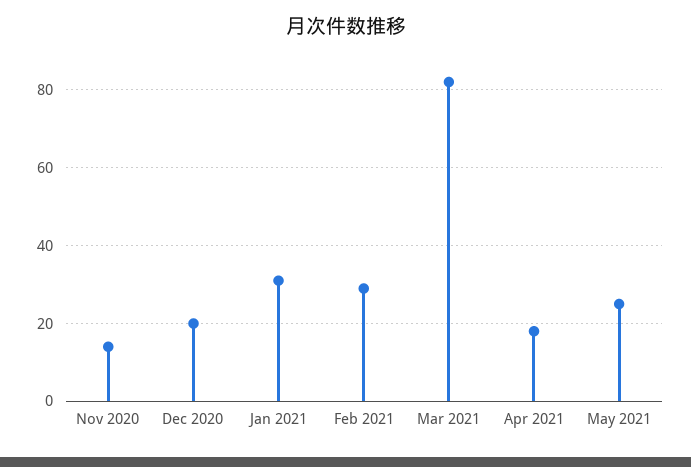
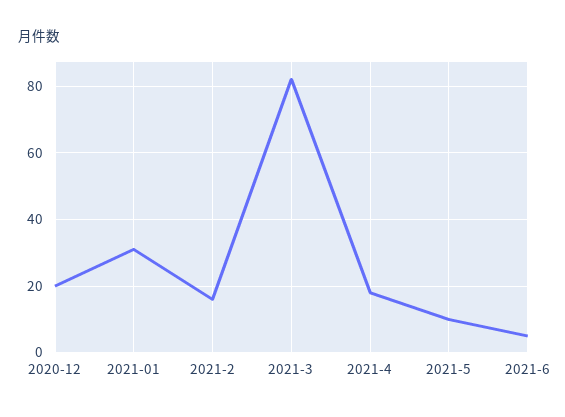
Nov 2020: 15 -> none
Feb 2021: 30 -> 15
May 2021: 25 -> 10
2021-6: none -> 5

